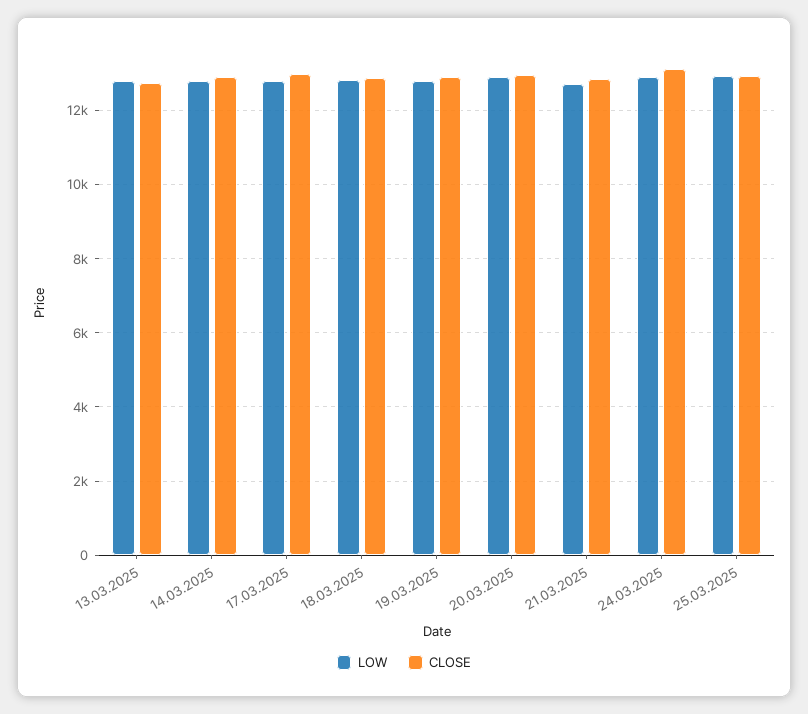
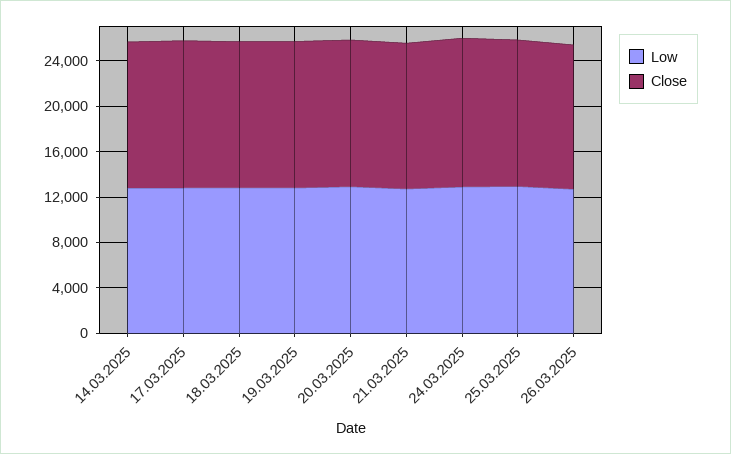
LOW, 13.03.2025: 12800 -> none
CLOSE, 13.03.2025: 12800 -> none
LOW, 26.03.2025: none -> 13000
CLOSE, 26.03.2025: none -> 13000

